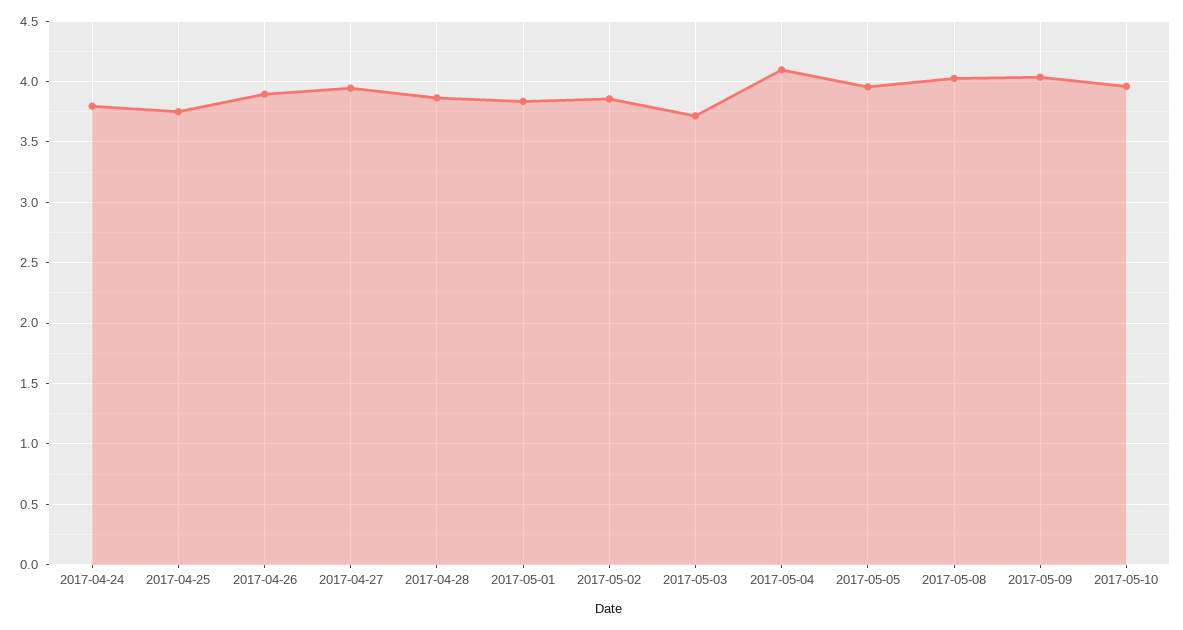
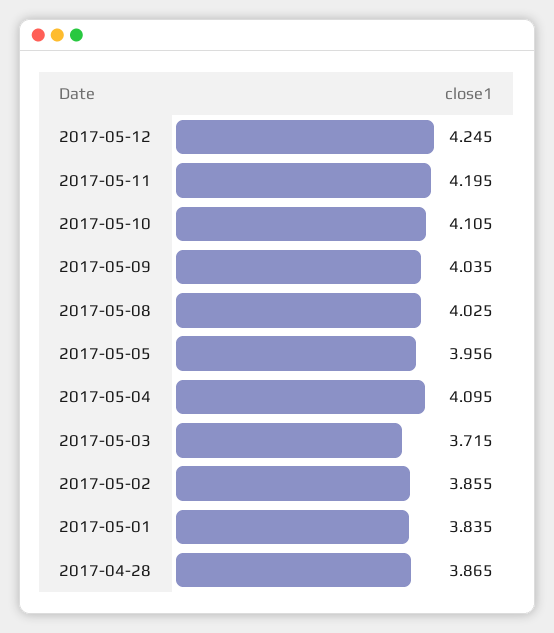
2017-04-24: 3.8 -> none
2017-04-25: 3.75 -> none
2017-04-26: 3.9 -> none
2017-04-27: 3.95 -> none
2017-05-10: 3.95 -> 4.105
2017-05-12: none -> 4.245
2017-05-11: none -> 4.195

